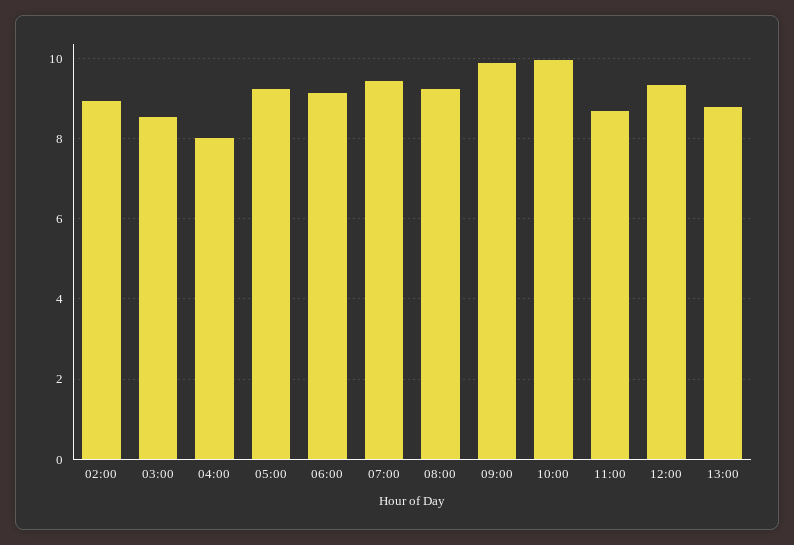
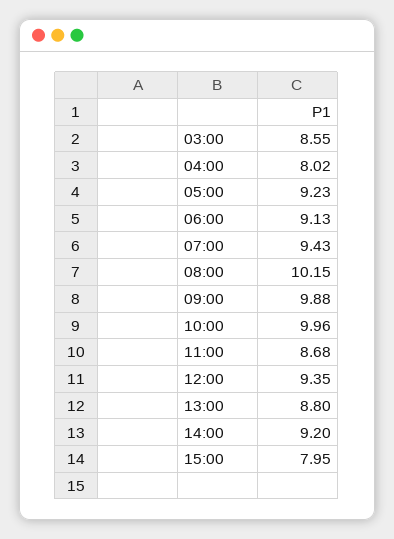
02:00: 9 -> none
08:00: 9.2 -> 10.15
14:00: none -> 9.2
15:00: none -> 7.95

